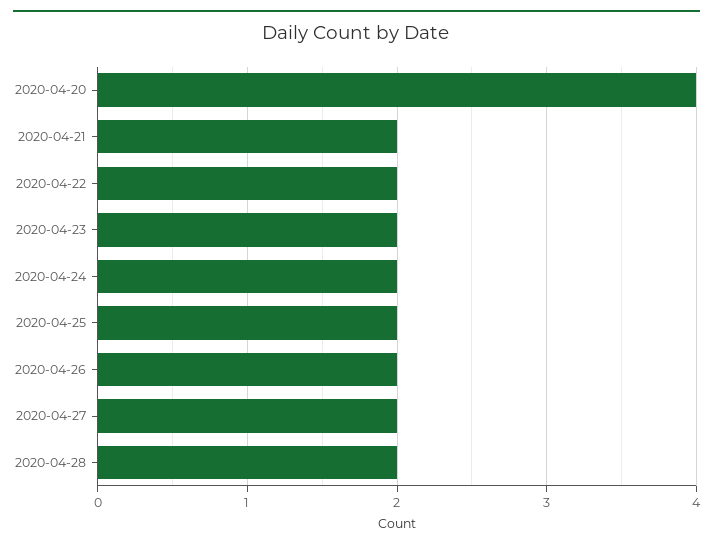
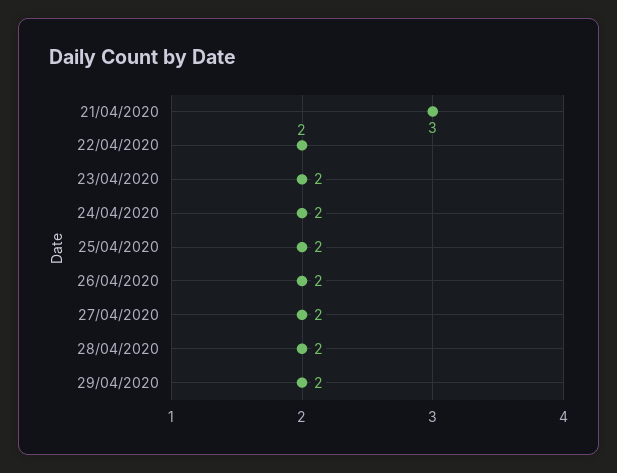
2020-04-20: 4 -> none
2020-04-21: 2 -> 3
29/04/2020: none -> 2

